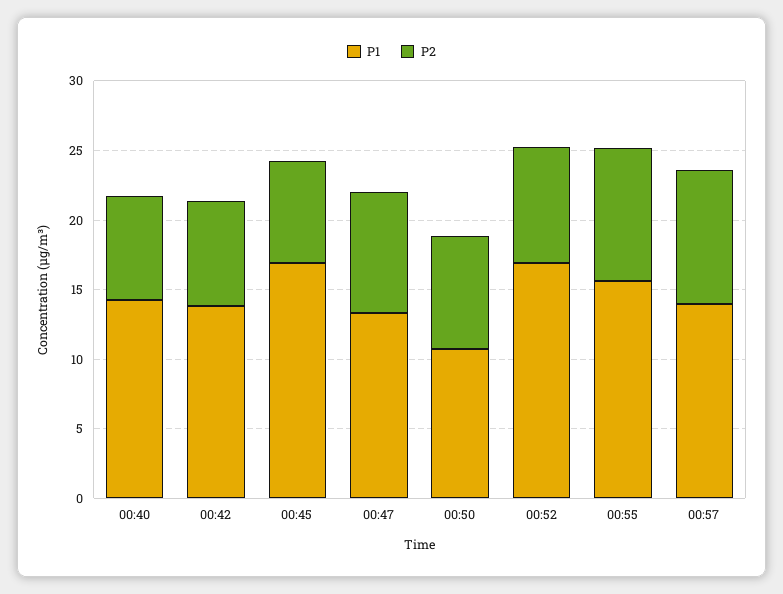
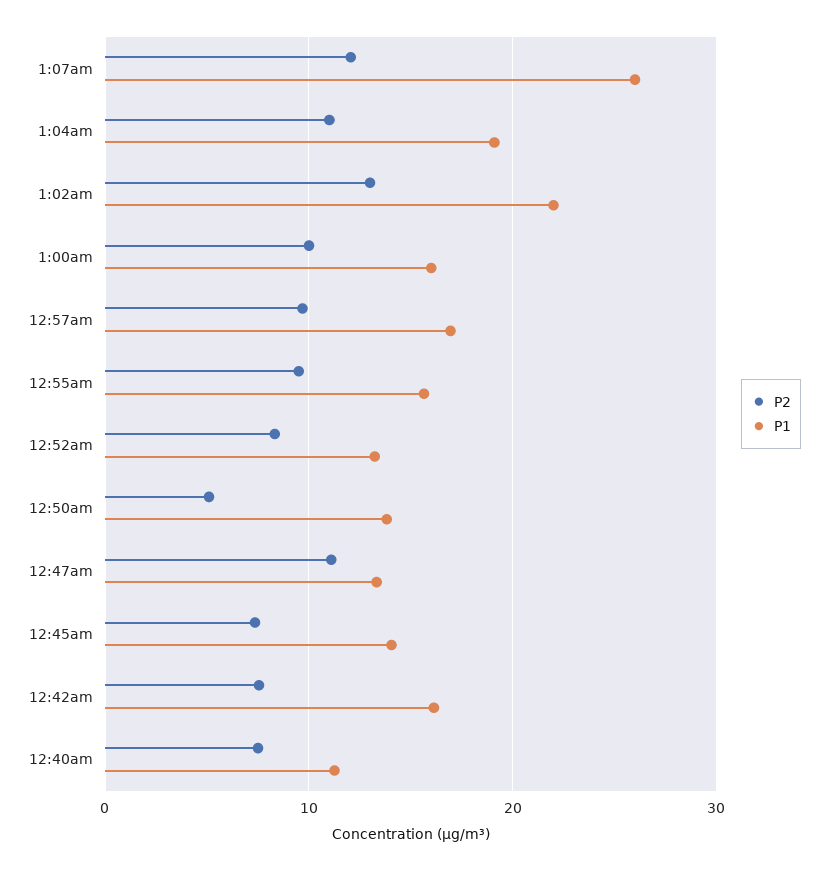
P1, 00:40: 14 -> 11
P1, 00:42: 14 -> 16
P1, 00:45: 17 -> 14
P2, 00:47: 9 -> 11
P1, 00:50: 11 -> 14
P2, 00:50: 8 -> 5
P1, 00:52: 17 -> 13
P1, 00:57: 14 -> 17
P2, 1:07am: none -> 12
P1, 1:07am: none -> 26
P2, 1:04am: none -> 11
P1, 1:04am: none -> 19
P2, 1:02am: none -> 13
P1, 1:02am: none -> 22
P2, 1:00am: none -> 10
P1, 1:00am: none -> 16

